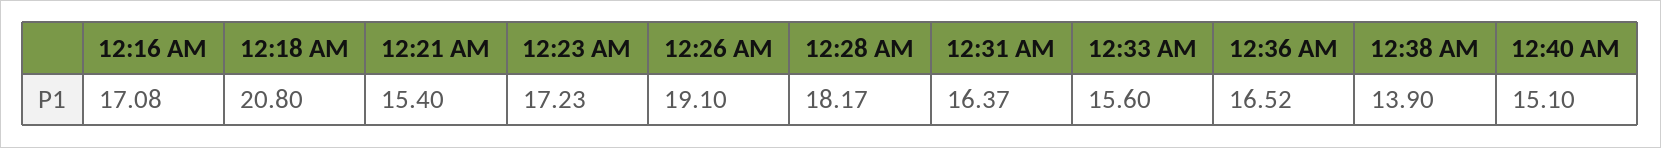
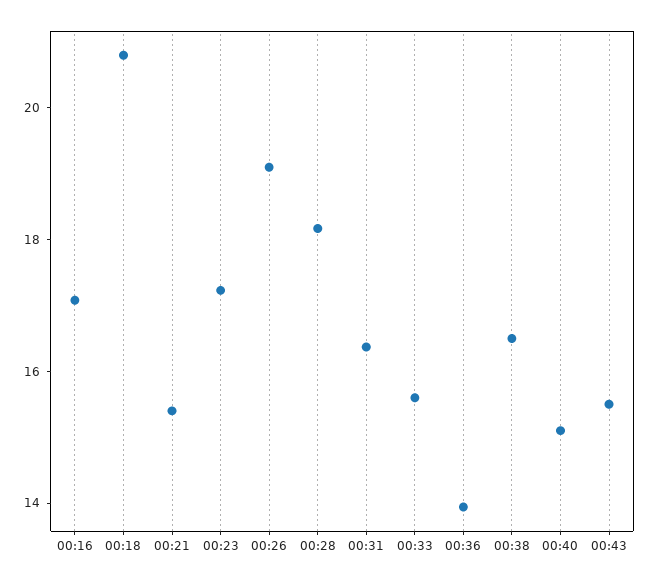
12:36 AM: 16.52 -> 14
12:38 AM: 13.9 -> 16.5
00:43: none -> 15.5

